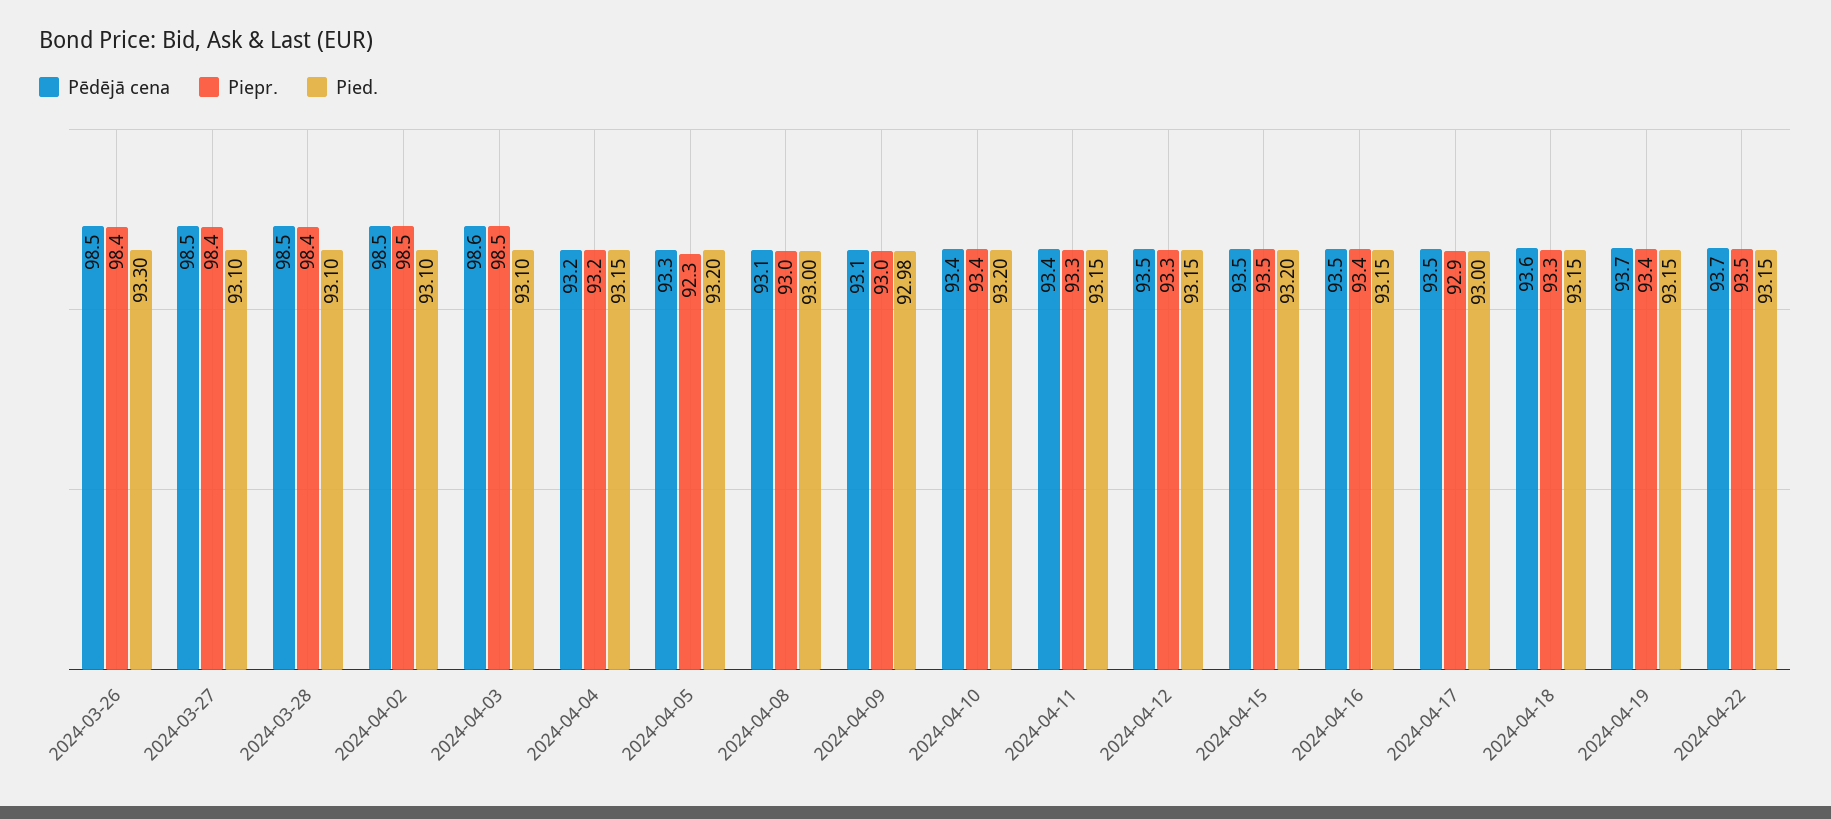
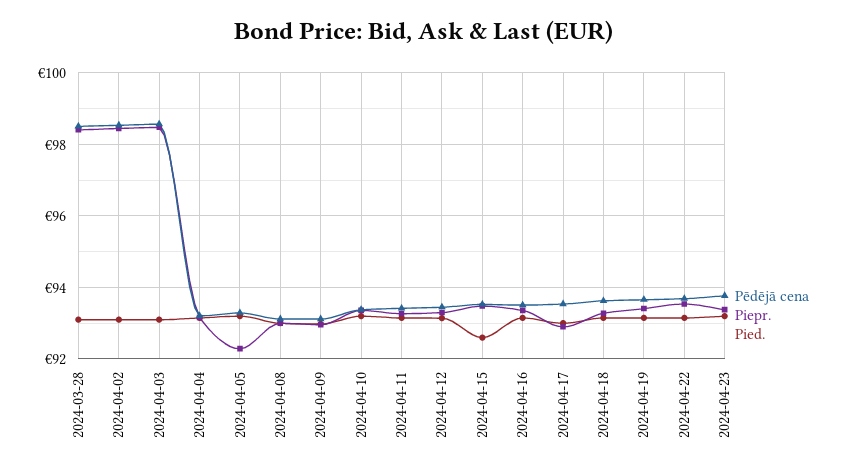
Pēdējā cena, 2024-03-26: 98.5 -> none
Piepr., 2024-03-26: 98.4 -> none
Pied., 2024-03-26: 93.3 -> none
Pēdējā cena, 2024-03-27: 98.5 -> none
Piepr., 2024-03-27: 98.4 -> none
Pied., 2024-03-27: 93.1 -> none
Pied., 2024-04-15: 93.2 -> 92.6
Pēdējā cena, 2024-04-23: none -> 93.8
Piepr., 2024-04-23: none -> 93.4
Pied., 2024-04-23: none -> 93.2

